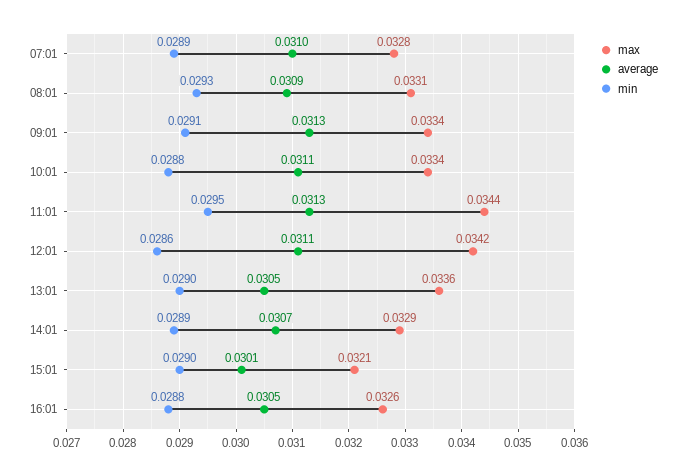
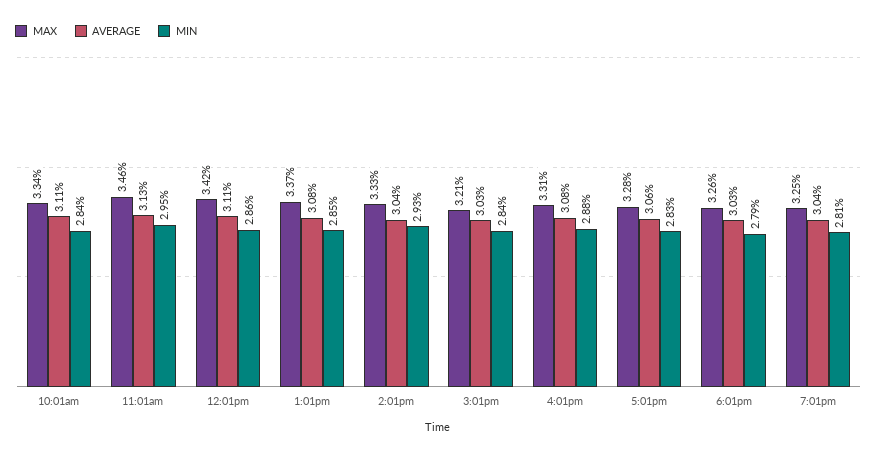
max, 07:01: 0.0328 -> none
average, 07:01: 0.031 -> none
min, 07:01: 0.0289 -> none
max, 08:01: 0.0331 -> none
average, 08:01: 0.0309 -> none
min, 08:01: 0.0293 -> none
max, 09:01: 0.0334 -> none
average, 09:01: 0.0313 -> none
min, 09:01: 0.0291 -> none
min, 10:01: 0.0288 -> 0.0284
max, 11:01: 0.0344 -> 0.0346
max, 13:01: 0.0336 -> 0.0337
average, 13:01: 0.0305 -> 0.0308
min, 13:01: 0.029 -> 0.0285
max, 14:01: 0.0329 -> 0.0333
average, 14:01: 0.0307 -> 0.0304
min, 14:01: 0.0289 -> 0.0293
average, 15:01: 0.0301 -> 0.0303
min, 15:01: 0.029 -> 0.0284
max, 16:01: 0.0326 -> 0.0331
average, 16:01: 0.0305 -> 0.0308
max, 5:01pm: none -> 0.0328
average, 5:01pm: none -> 0.0306
min, 5:01pm: none -> 0.0283
max, 6:01pm: none -> 0.0326
average, 6:01pm: none -> 0.0303
min, 6:01pm: none -> 0.0279
max, 7:01pm: none -> 0.0325
average, 7:01pm: none -> 0.0304
min, 7:01pm: none -> 0.0281

